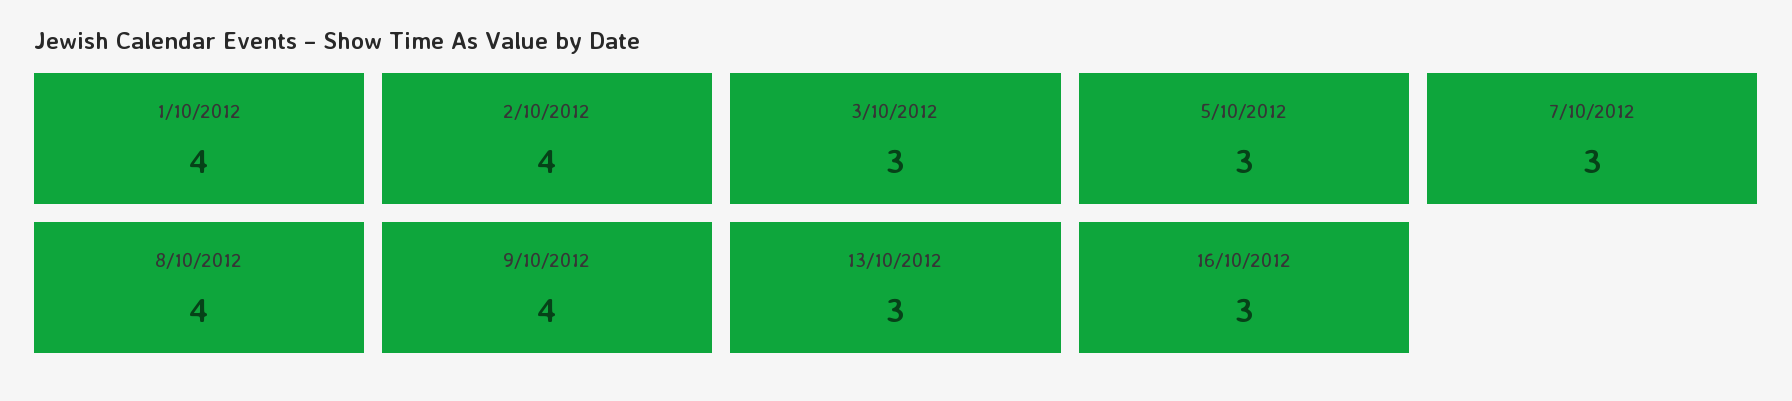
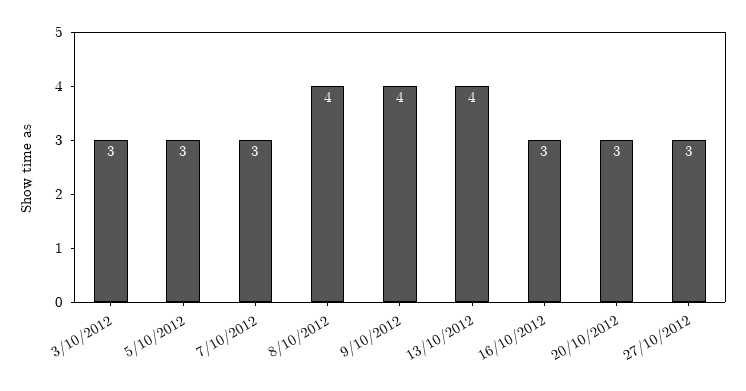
1/10/2012: 4 -> none
2/10/2012: 4 -> none
13/10/2012: 3 -> 4
20/10/2012: none -> 3
27/10/2012: none -> 3

